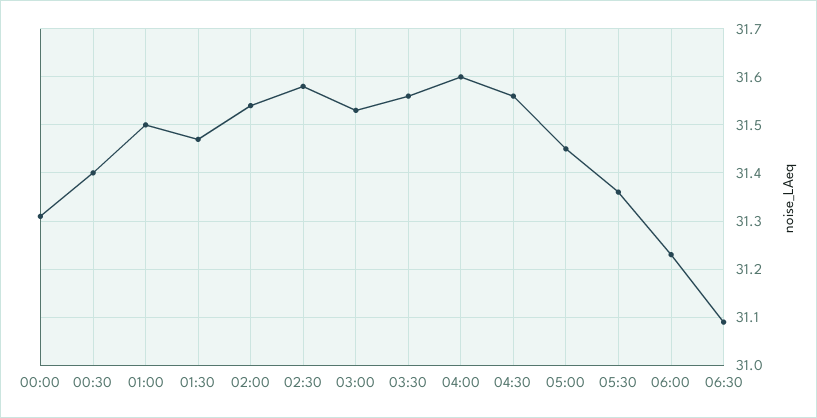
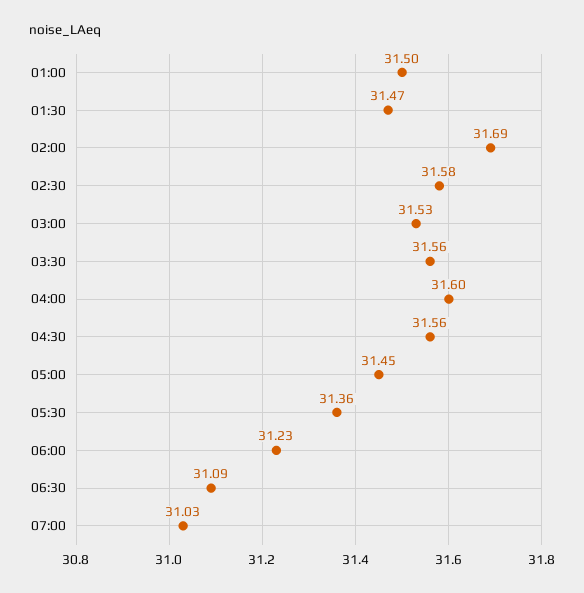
00:00: 31.3 -> none
00:30: 31.4 -> none
02:00: 31.55 -> 31.69
07:00: none -> 31.03

